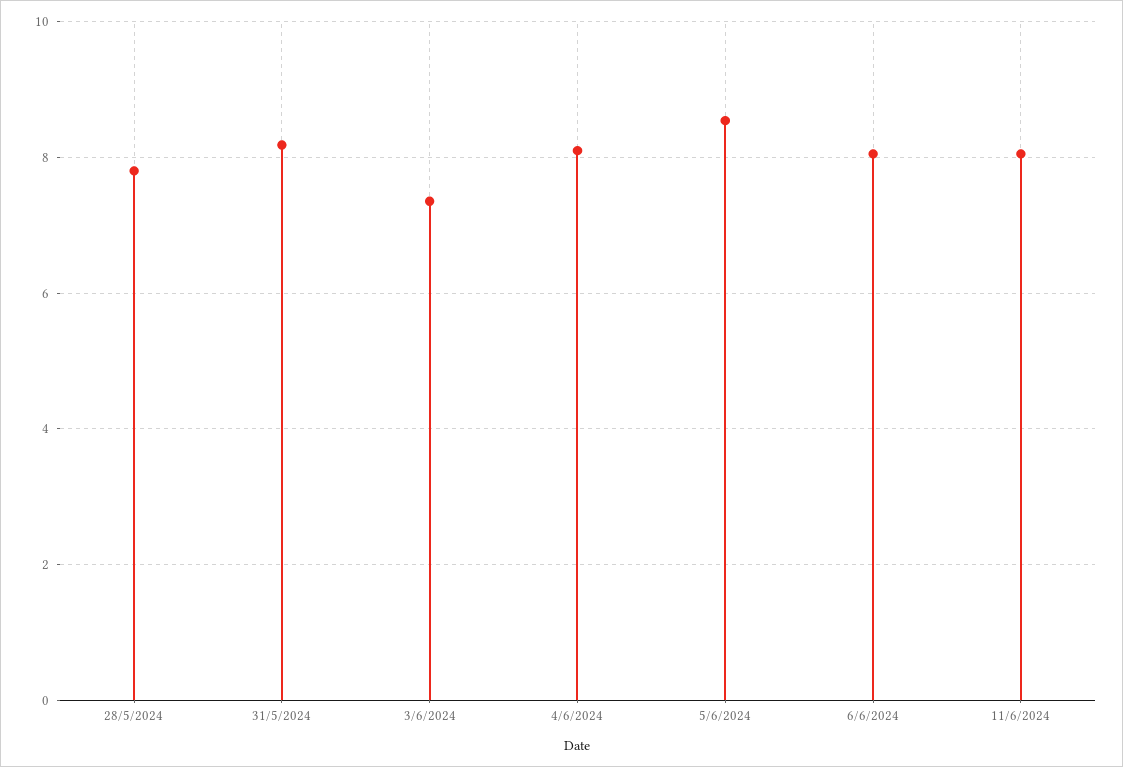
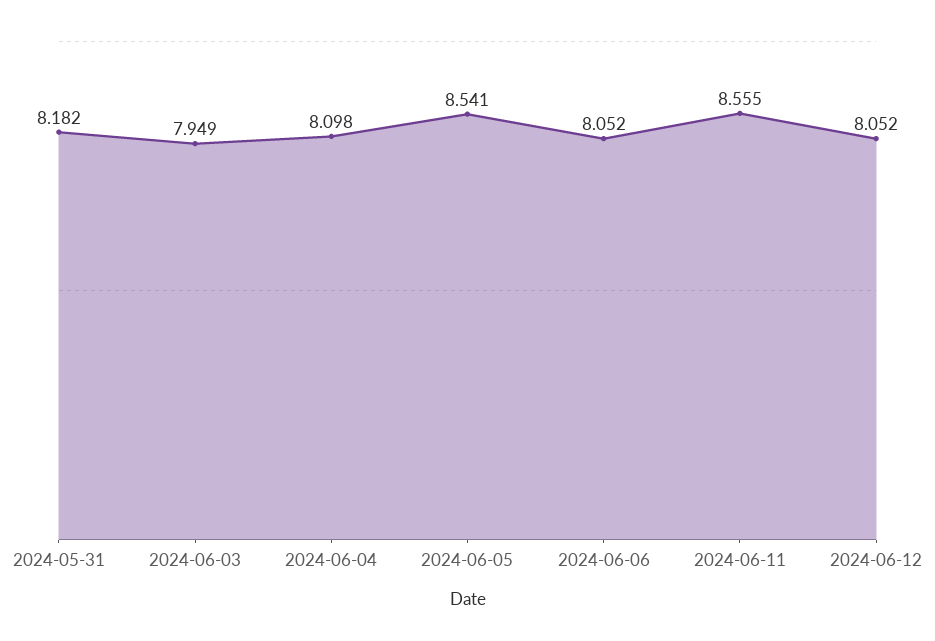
28/5/2024: 7.8 -> none
3/6/2024: 7.4 -> 7.949
11/6/2024: 8 -> 8.555
2024-06-12: none -> 8.052

